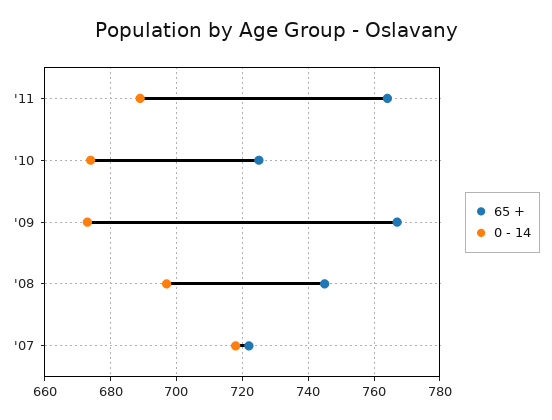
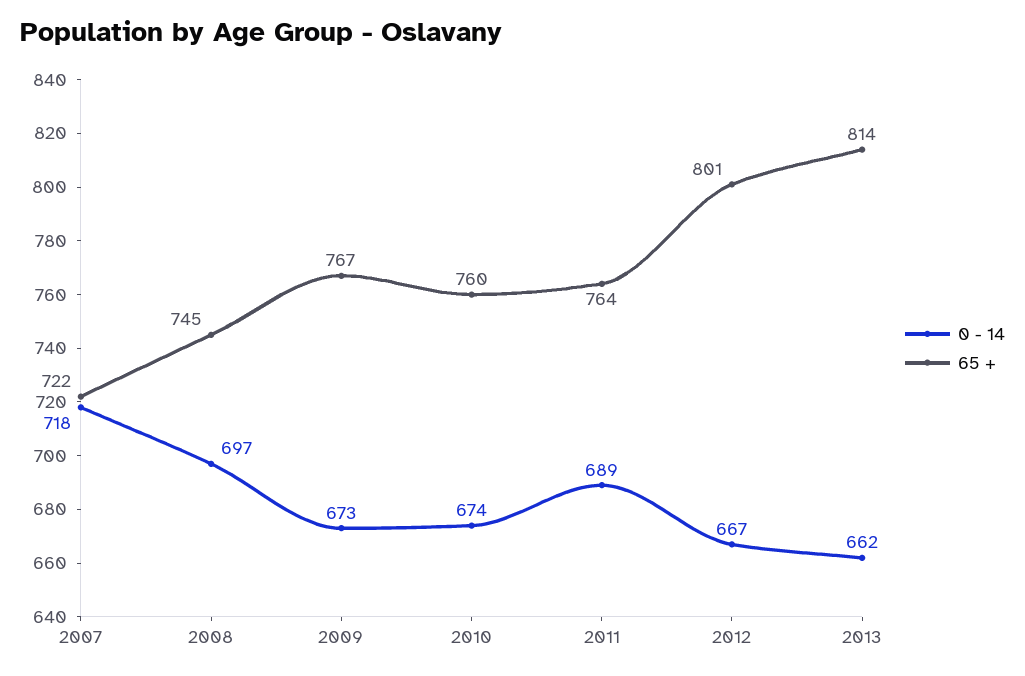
65 +, '10: 725 -> 760
0 - 14, 2012: none -> 667
65 +, 2012: none -> 801
0 - 14, 2013: none -> 662
65 +, 2013: none -> 814

